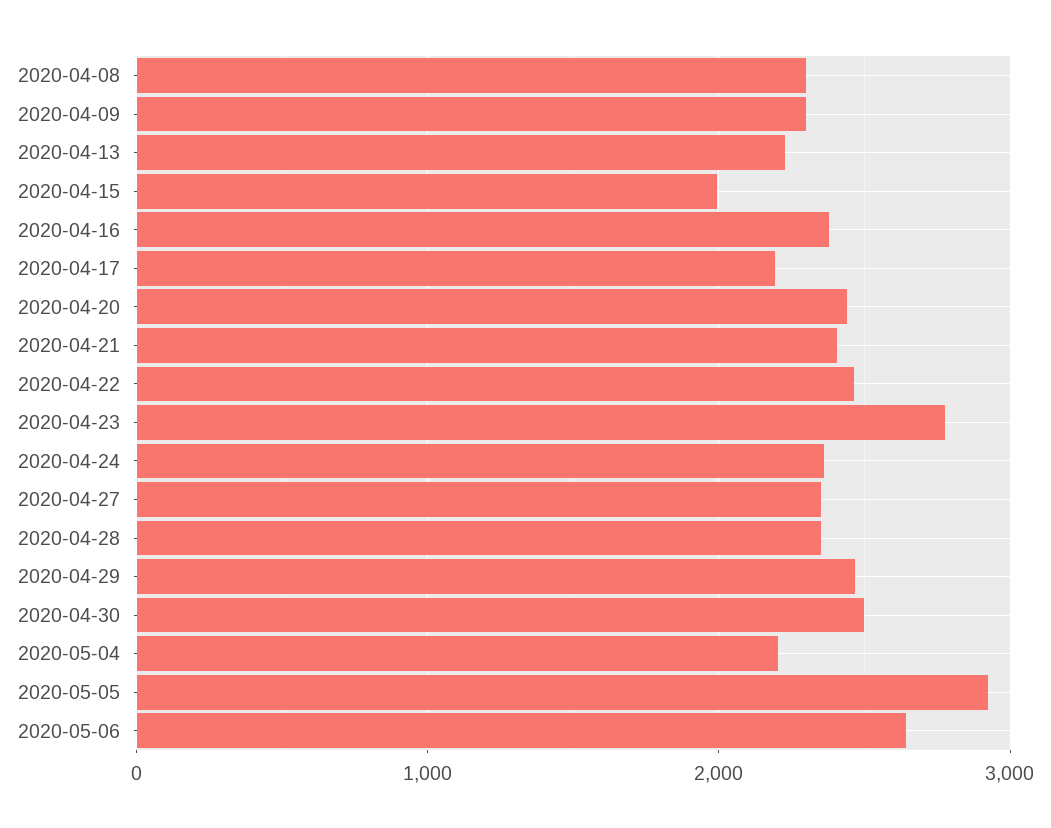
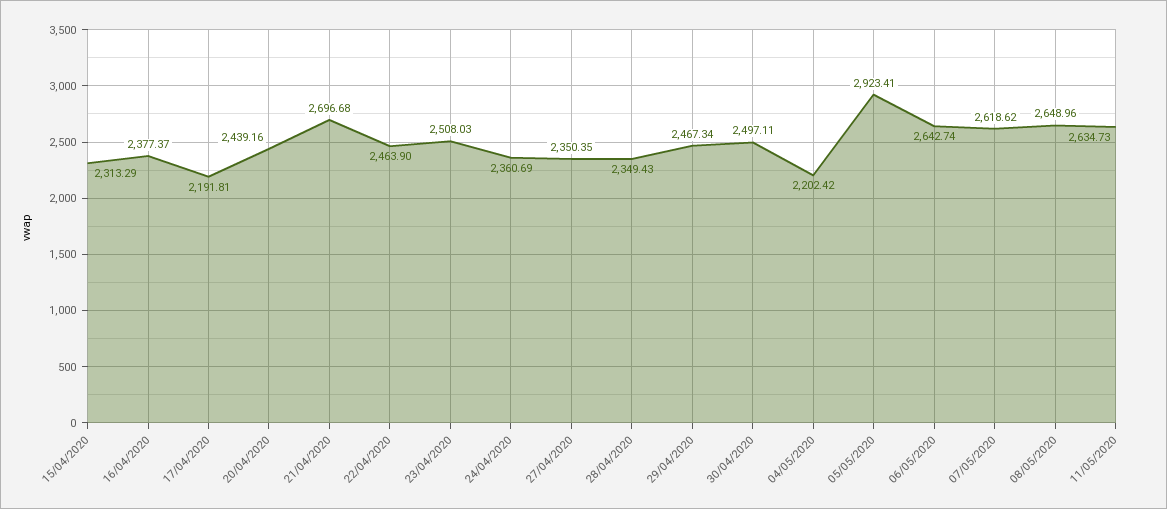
2020-04-08: 2300 -> none
2020-04-09: 2300 -> none
2020-04-13: 2200 -> none
2020-04-15: 2000 -> 2313.29
2020-04-21: 2400 -> 2696.68
2020-04-23: 2800 -> 2508.03
07/05/2020: none -> 2618.62
08/05/2020: none -> 2648.96
11/05/2020: none -> 2634.73

